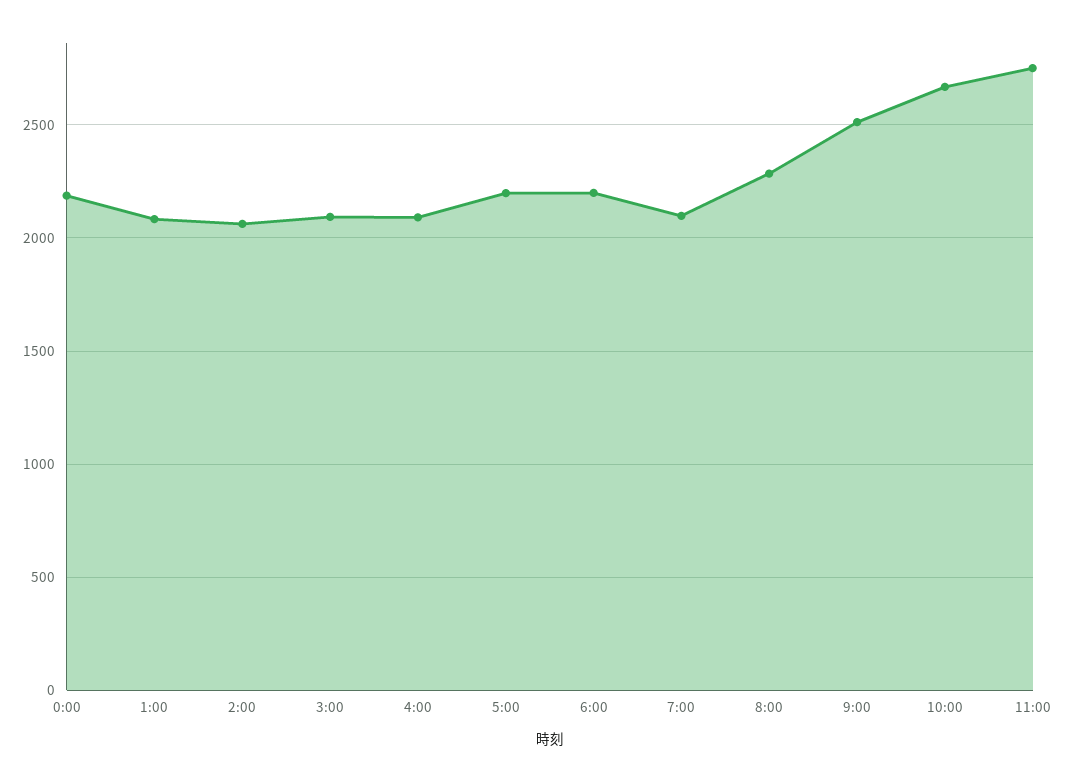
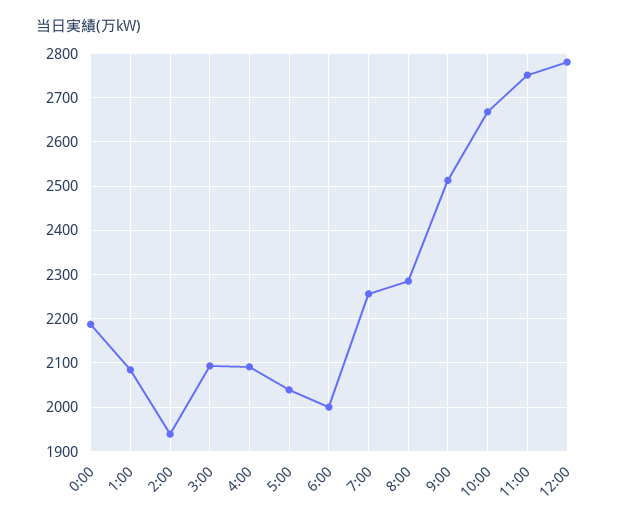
2:00: 2050 -> 1940
5:00: 2200 -> 2040
6:00: 2200 -> 2000
7:00: 2100 -> 2260
12:00: none -> 2780

